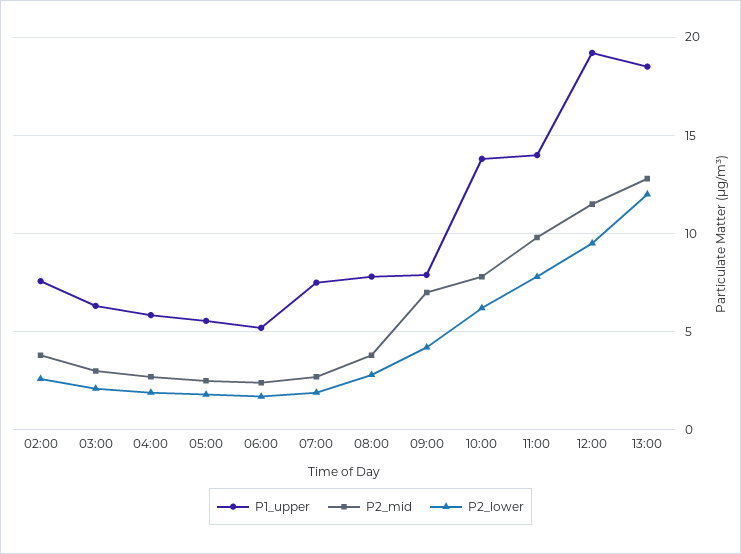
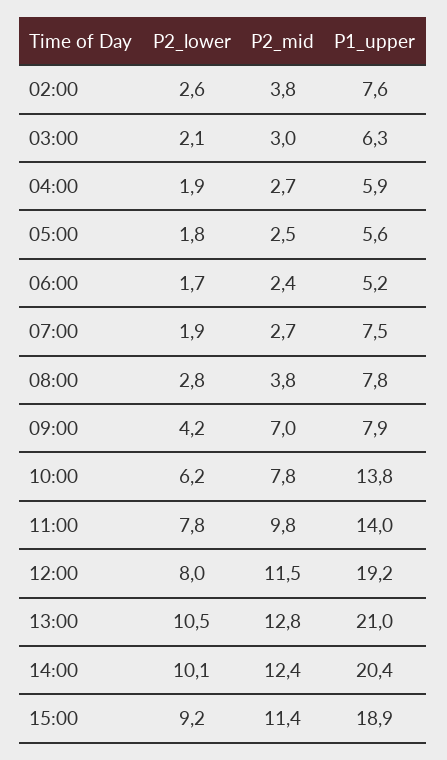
P2_lower, 12:00: 9.5 -> 8
P1_upper, 13:00: 18.5 -> 21
P2_lower, 13:00: 12 -> 10.5
P2_lower, 14:00: none -> 10.1
P2_mid, 14:00: none -> 12.4
P1_upper, 14:00: none -> 20.4
P2_lower, 15:00: none -> 9.2
P2_mid, 15:00: none -> 11.4
P1_upper, 15:00: none -> 18.9

